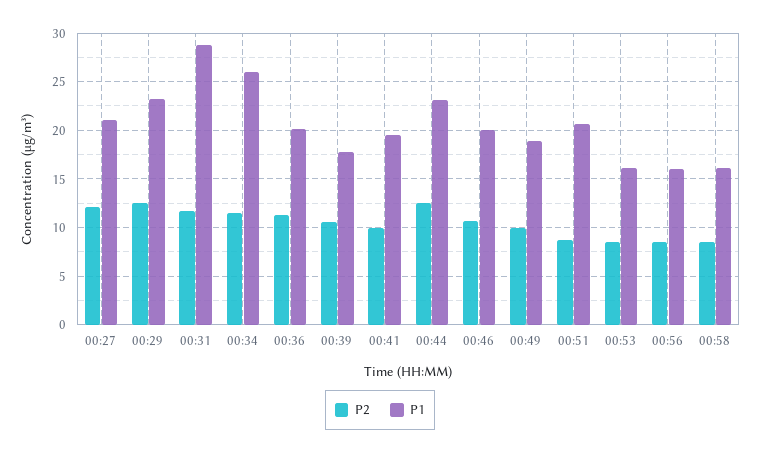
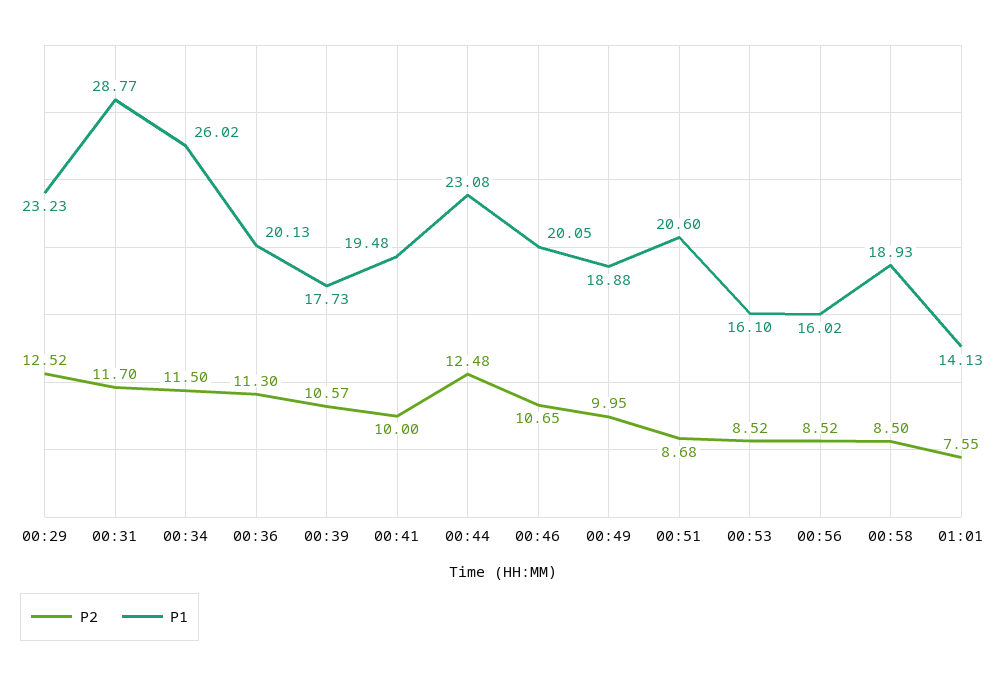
P2, 00:27: 12 -> none
P1, 00:27: 21 -> none
P1, 00:58: 16 -> 18.93
P2, 01:01: none -> 7.55
P1, 01:01: none -> 14.13

